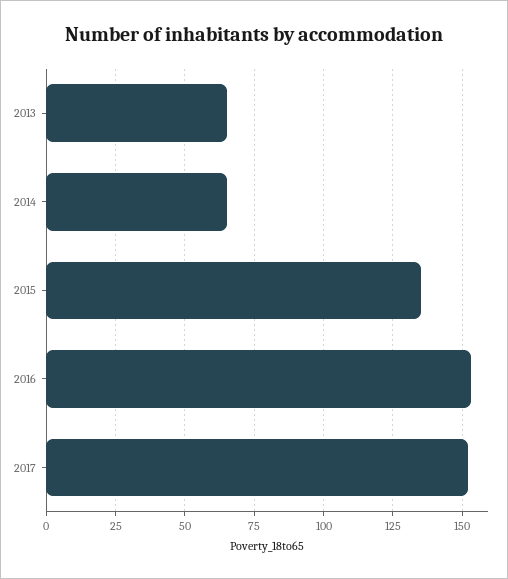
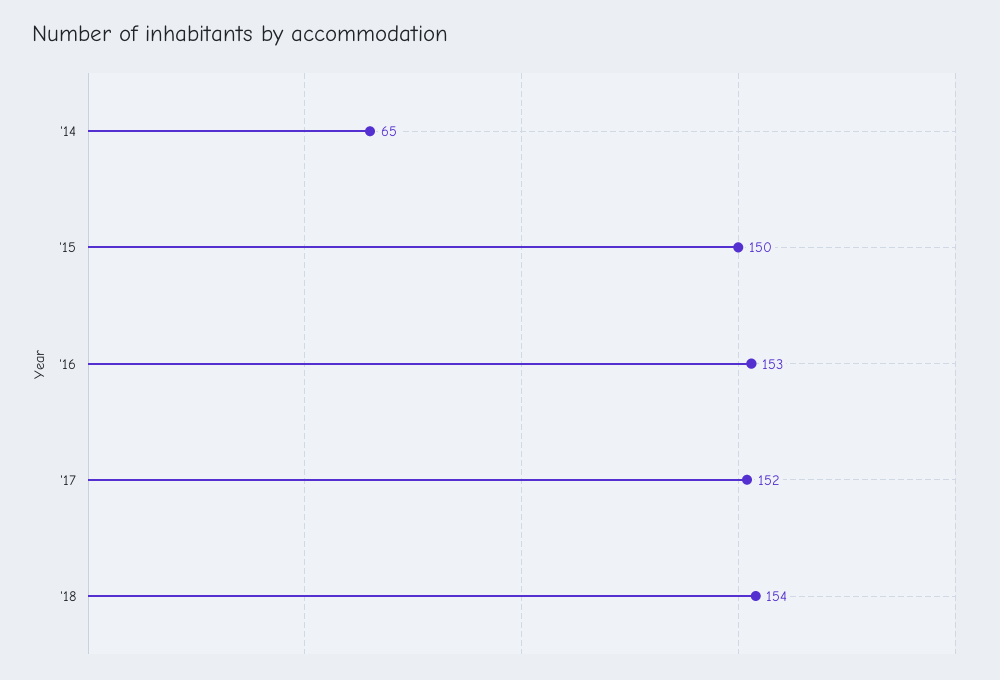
2013: 65 -> none
2015: 135 -> 150
'18: none -> 154

